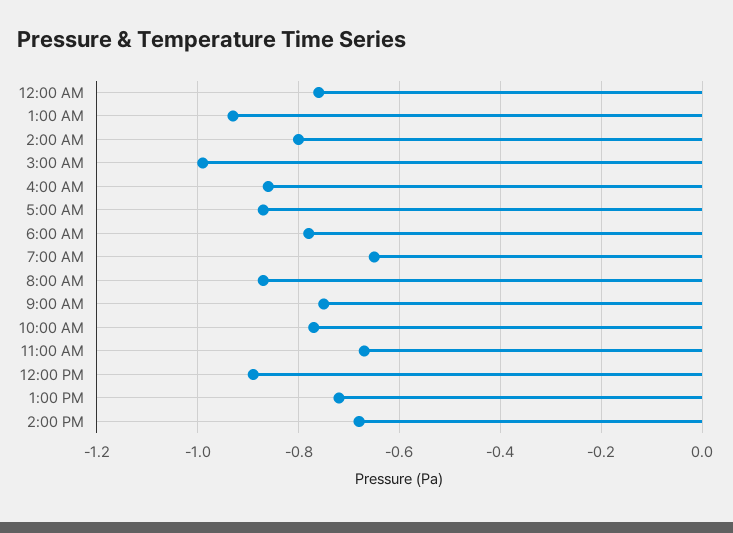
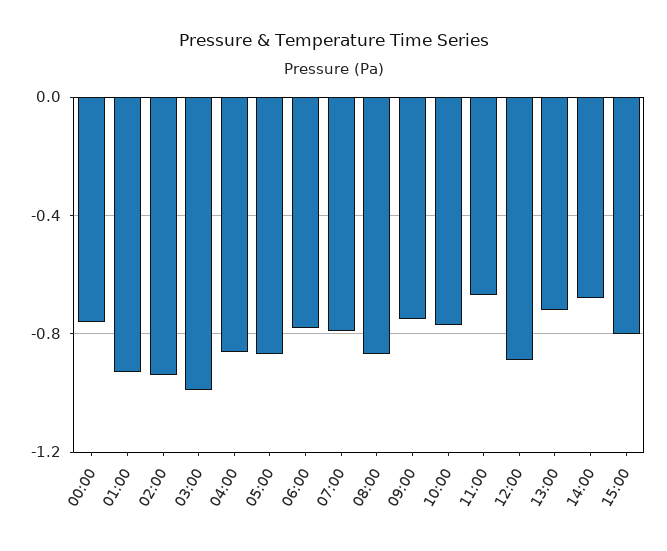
2:00 AM: -0.8 -> -0.95
7:00 AM: -0.65 -> -0.8
15:00: none -> -0.8

